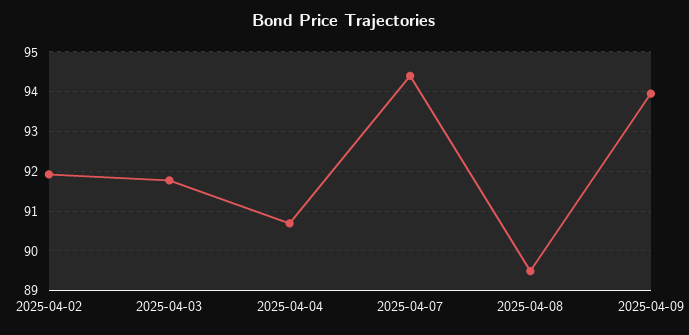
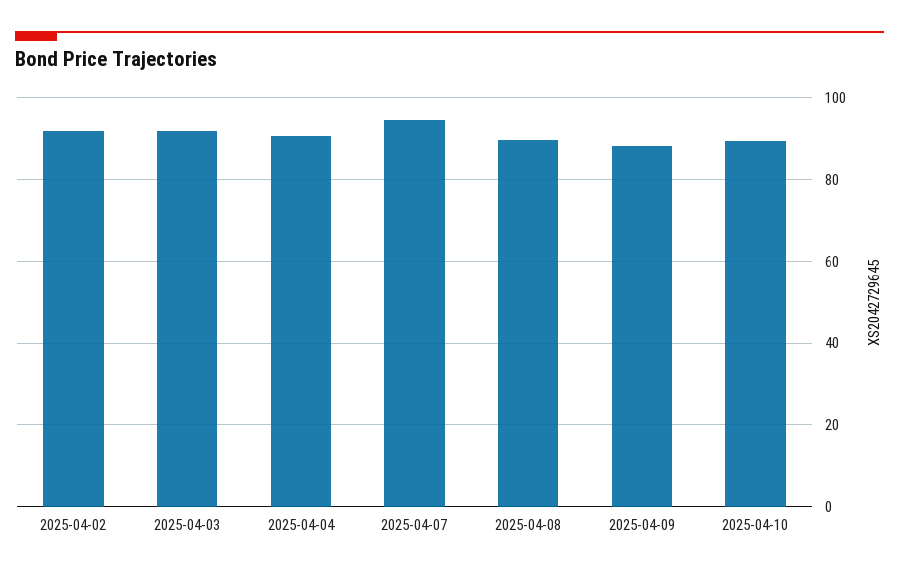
2025-04-09: 94 -> 88
2025-04-10: none -> 90

